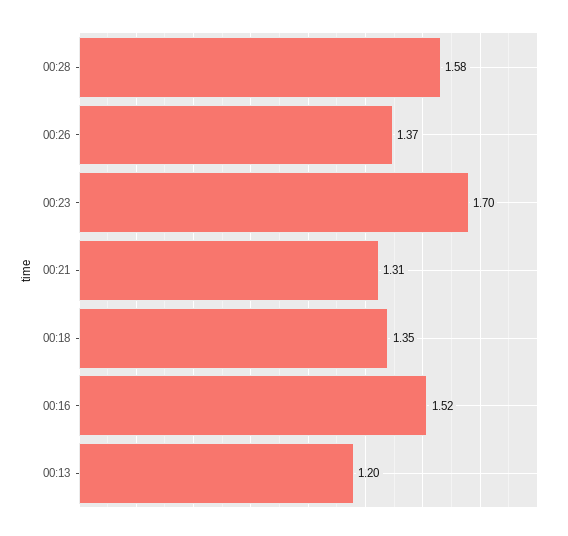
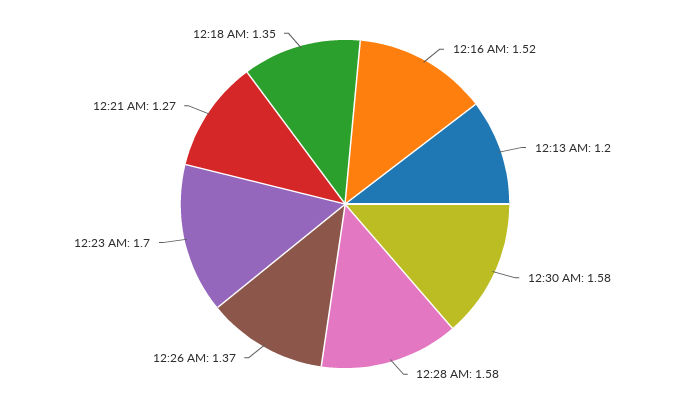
00:21: 1.31 -> 1.27
12:30 AM: none -> 1.58

